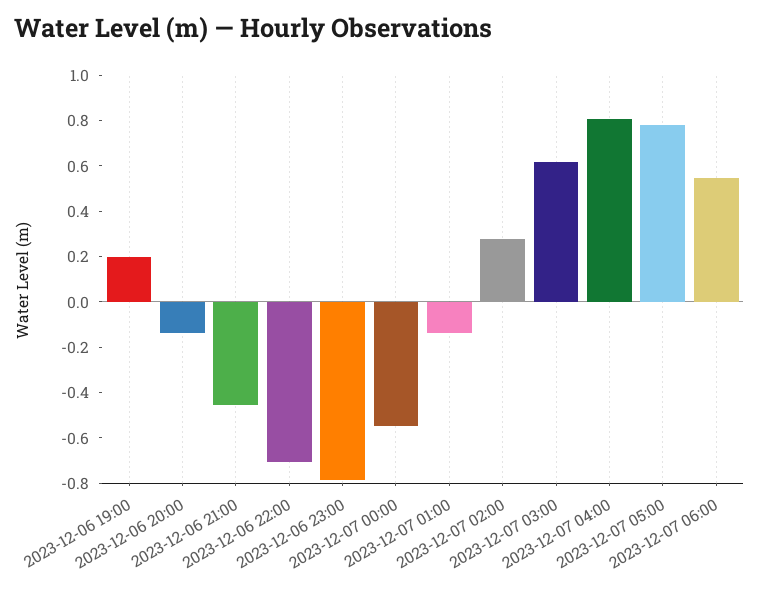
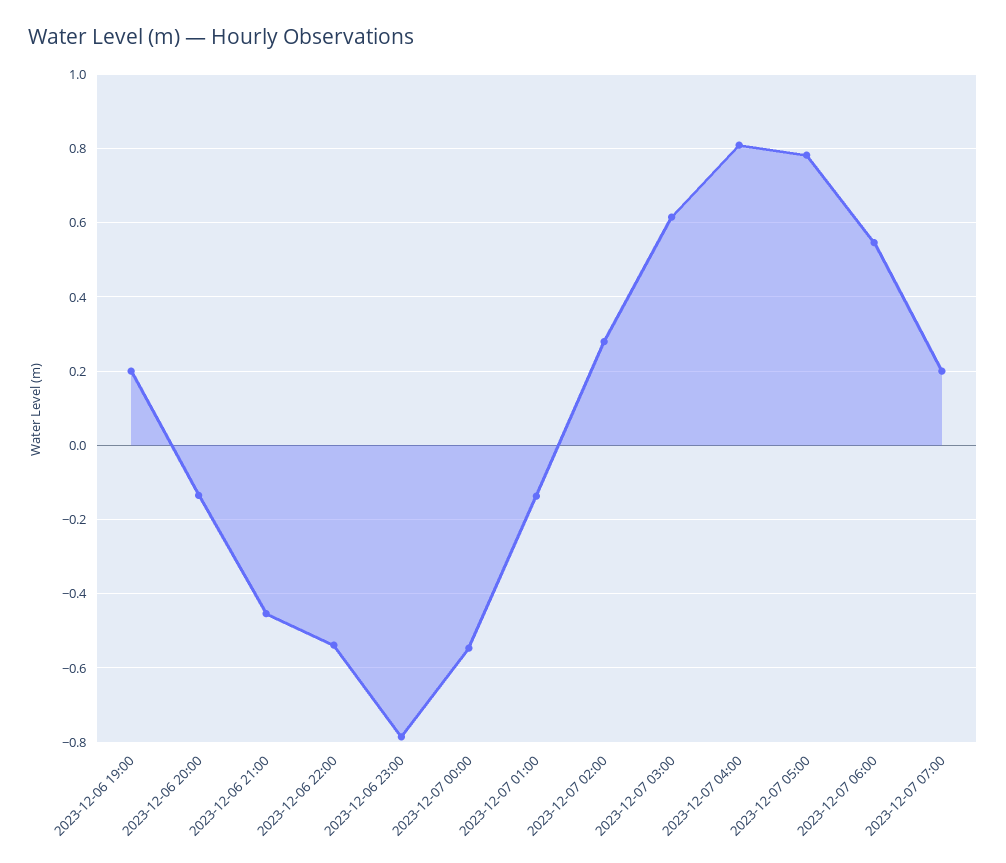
2023-12-06 22:00: -0.7 -> -0.54
2023-12-07 07:00: none -> 0.2

